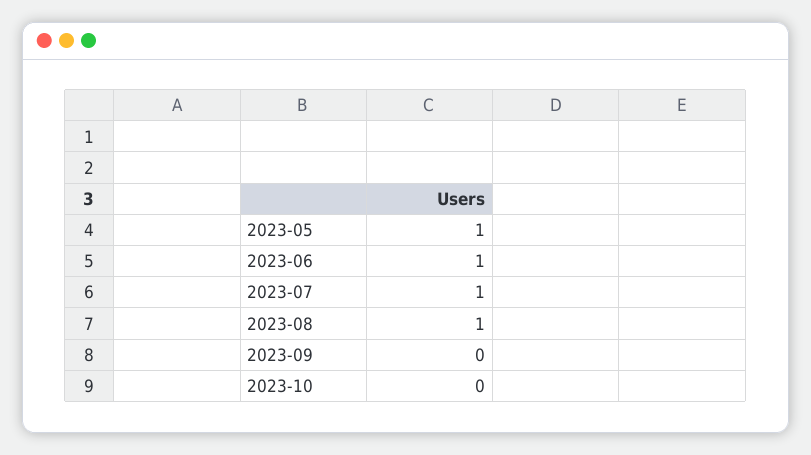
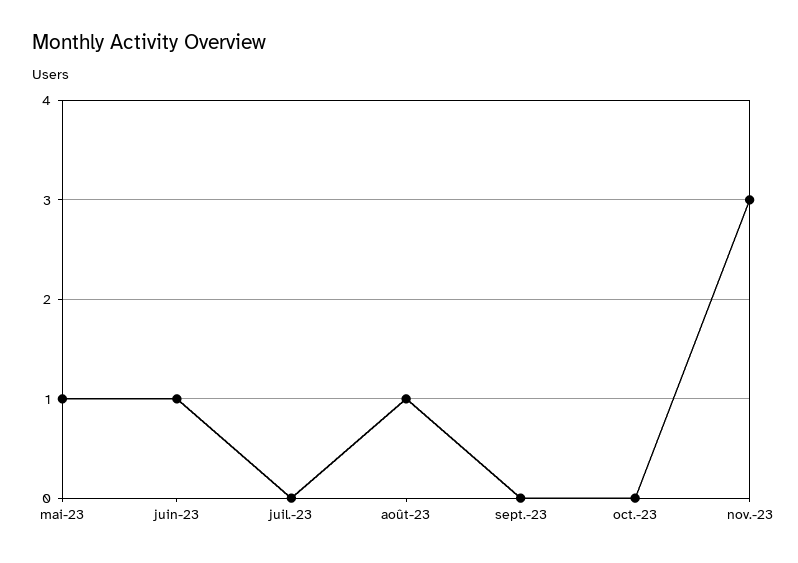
2023-07: 1 -> 0
nov.-23: none -> 3

